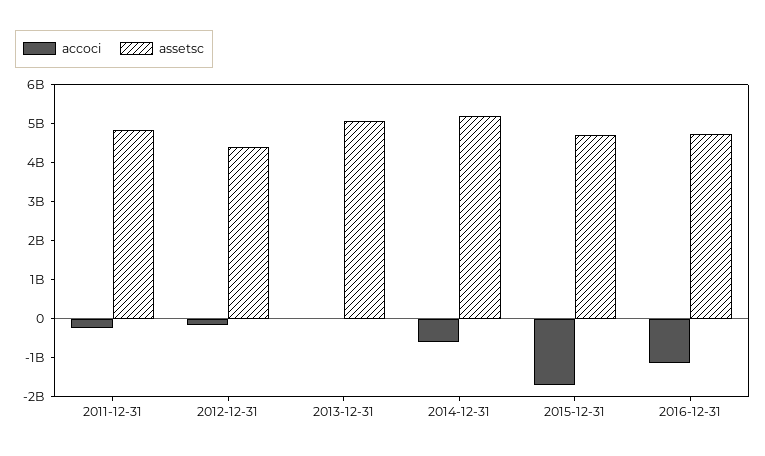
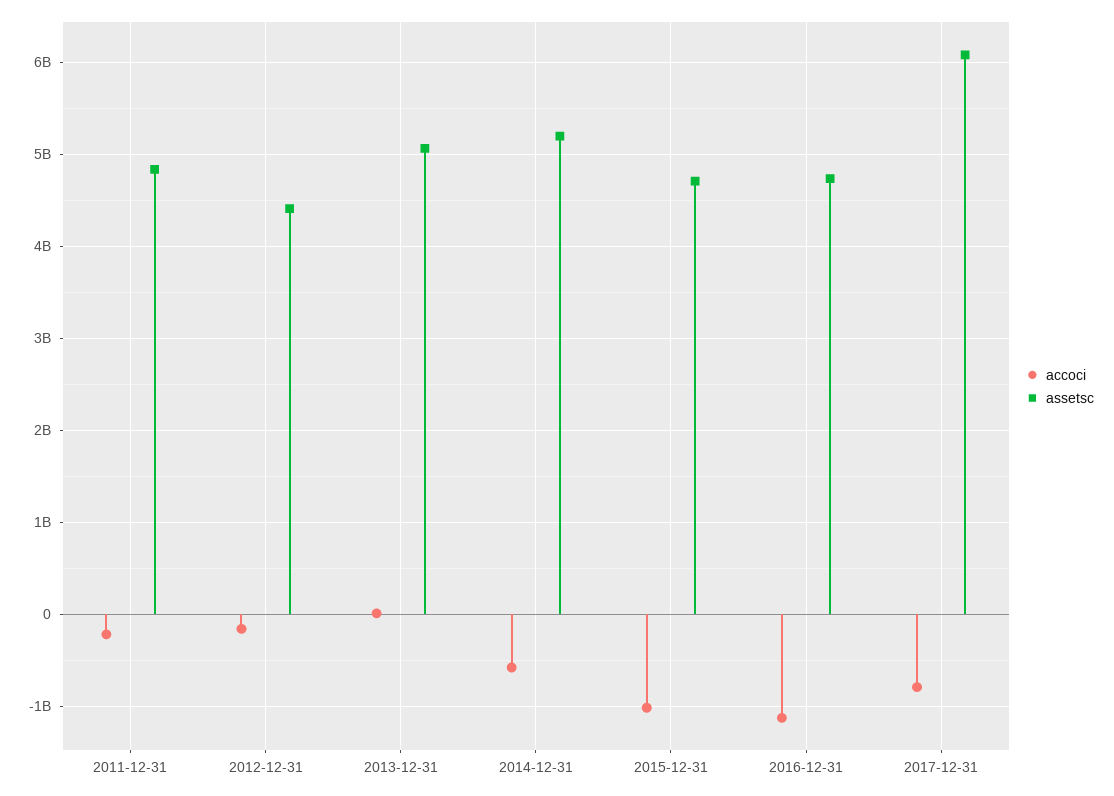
accoci, 2015-12-31: -1750000000 -> -1000000000
accoci, 2017-12-31: none -> -800000000
assetsc, 2017-12-31: none -> 6100000000

